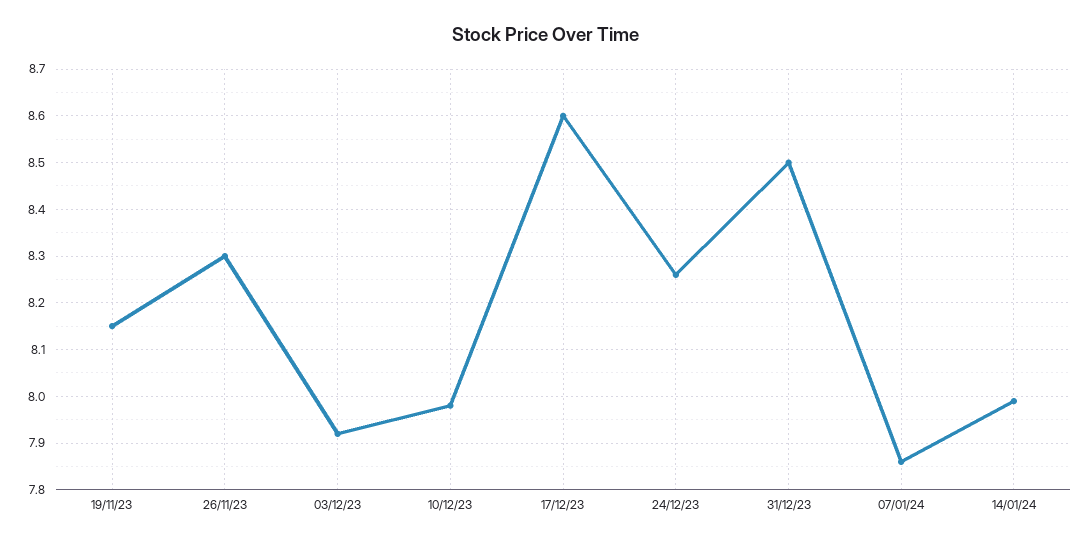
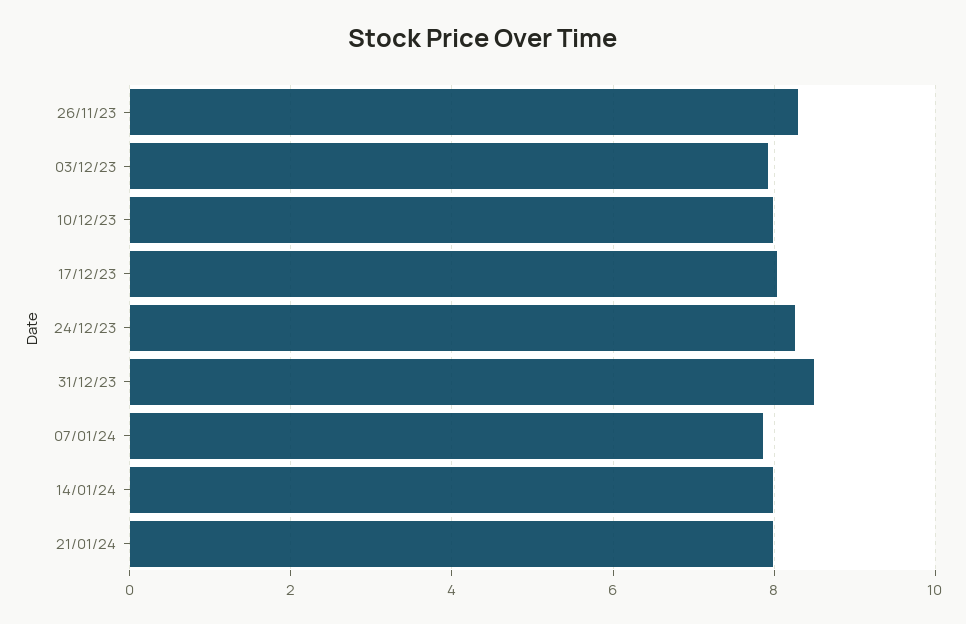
19/11/23: 8.15 -> none
17/12/23: 8.6 -> 8
21/01/24: none -> 8

